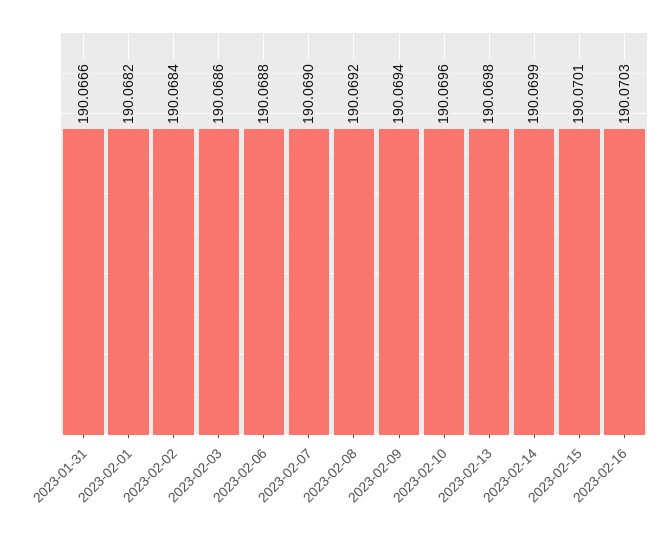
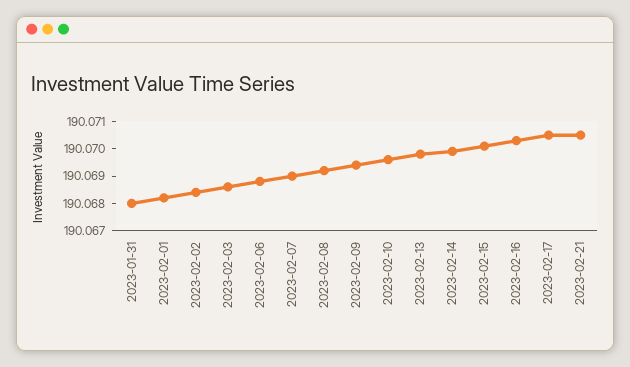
2023-01-31: 190.0666 -> 190.068
2023-02-17: none -> 190.0705
2023-02-21: none -> 190.0705

